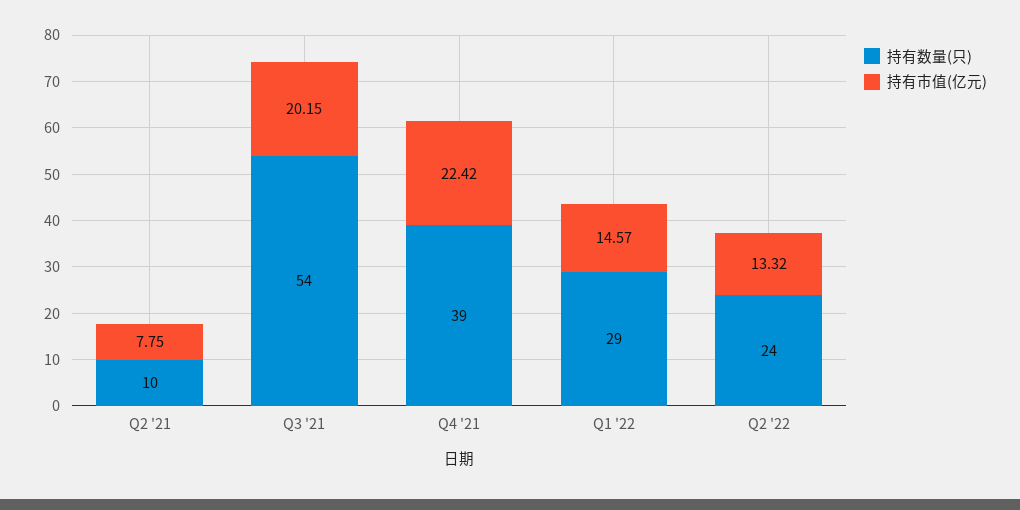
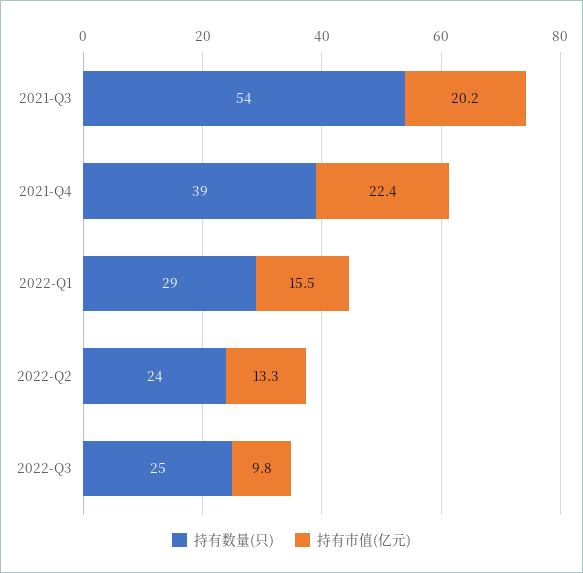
持有数量(只), Q2 '21: 10 -> none
持有市值(亿元), Q2 '21: 7.75 -> none
持有市值(亿元), Q1 '22: 14.57 -> 15.5
持有数量(只), 2022-Q3: none -> 25
持有市值(亿元), 2022-Q3: none -> 9.8

